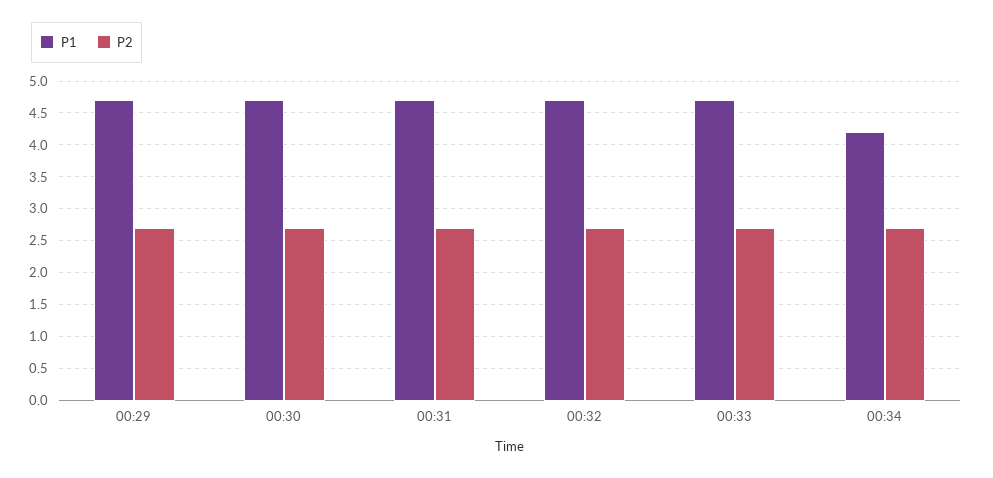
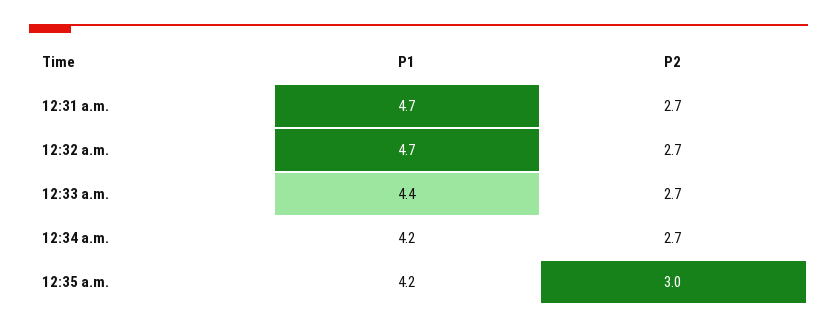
P1, 00:29: 4.7 -> none
P2, 00:29: 2.7 -> none
P1, 00:30: 4.7 -> none
P2, 00:30: 2.7 -> none
P1, 00:33: 4.7 -> 4.4
P1, 12:35 a.m.: none -> 4.2
P2, 12:35 a.m.: none -> 3

